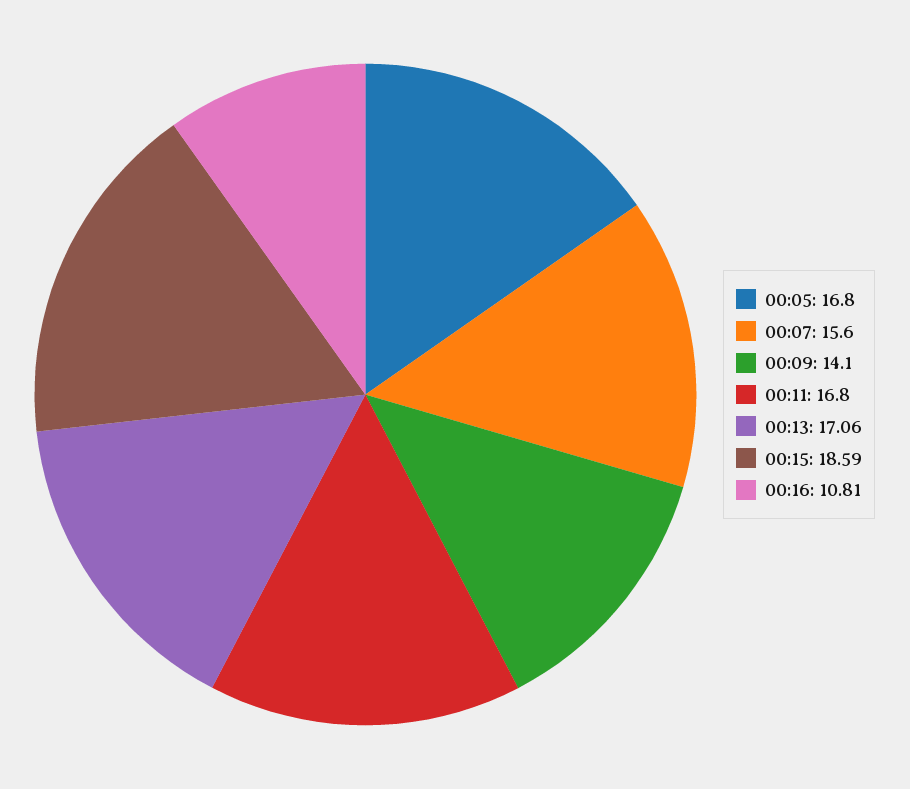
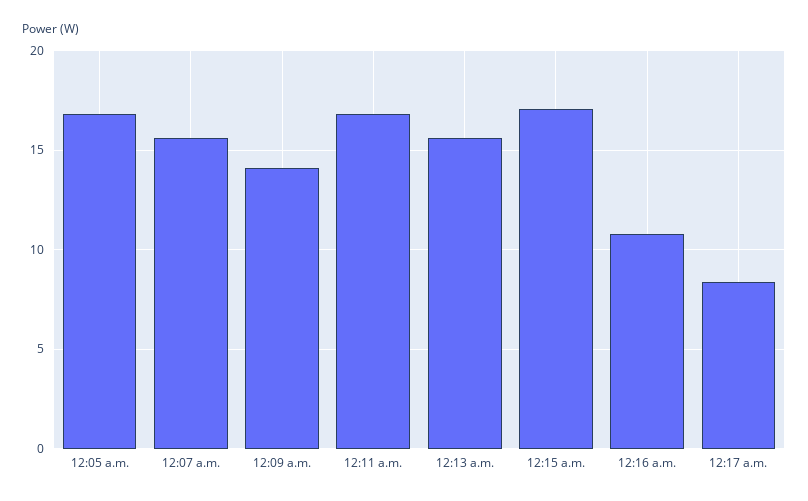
00:13: 17.06 -> 15.5
00:15: 18.59 -> 17
12:17 a.m.: none -> 8.5

